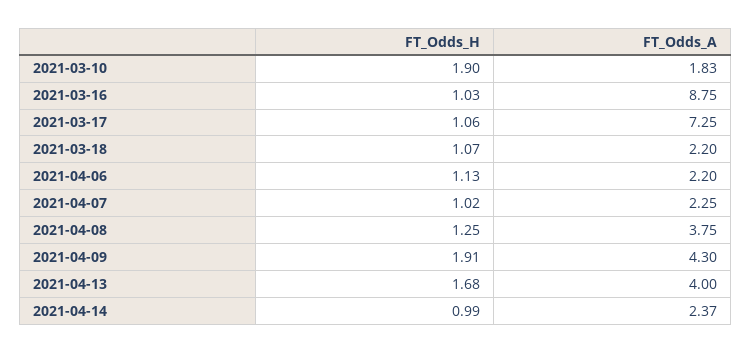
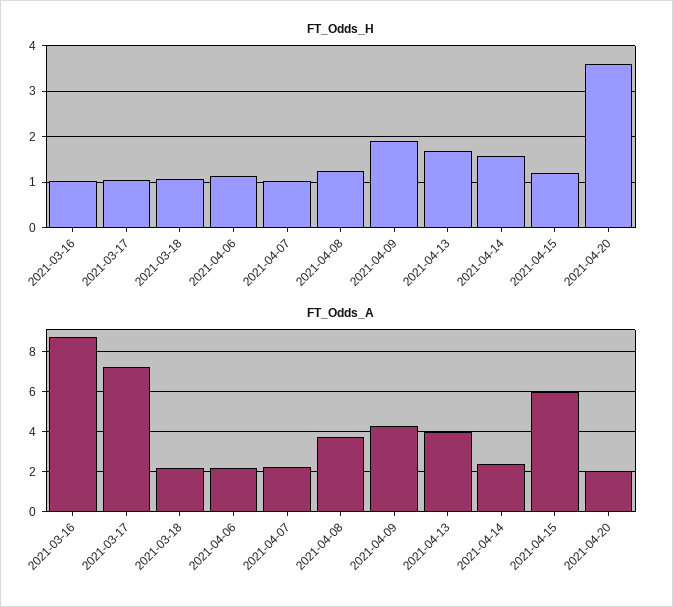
FT_Odds_H, 2021-03-10: 1.9 -> none
FT_Odds_A, 2021-03-10: 1.83 -> none
FT_Odds_H, 2021-04-14: 0.99 -> 1.6
FT_Odds_H, 2021-04-15: none -> 1.2
FT_Odds_H, 2021-04-20: none -> 3.6
FT_Odds_A, 2021-04-15: none -> 6
FT_Odds_A, 2021-04-20: none -> 2

